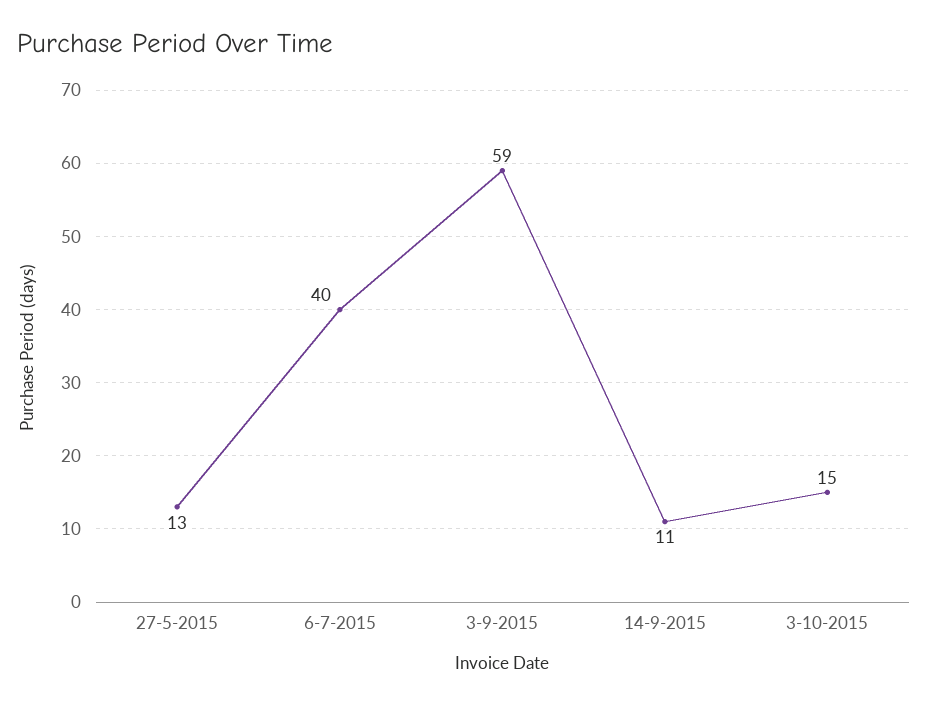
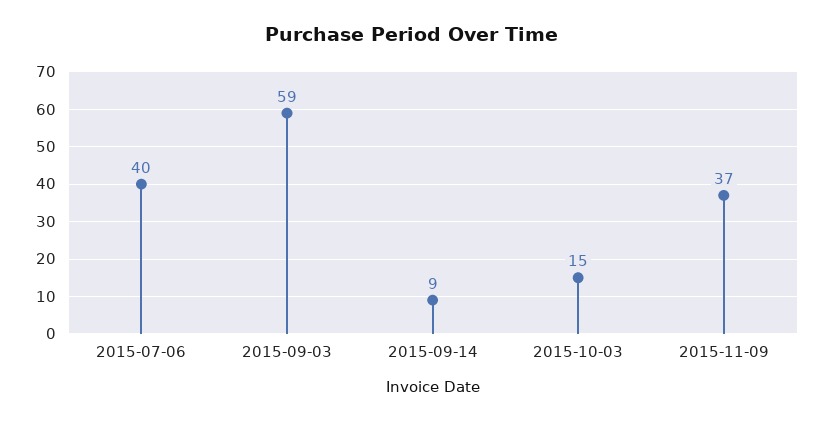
27-5-2015: 13 -> none
14-9-2015: 11 -> 9
2015-11-09: none -> 37

